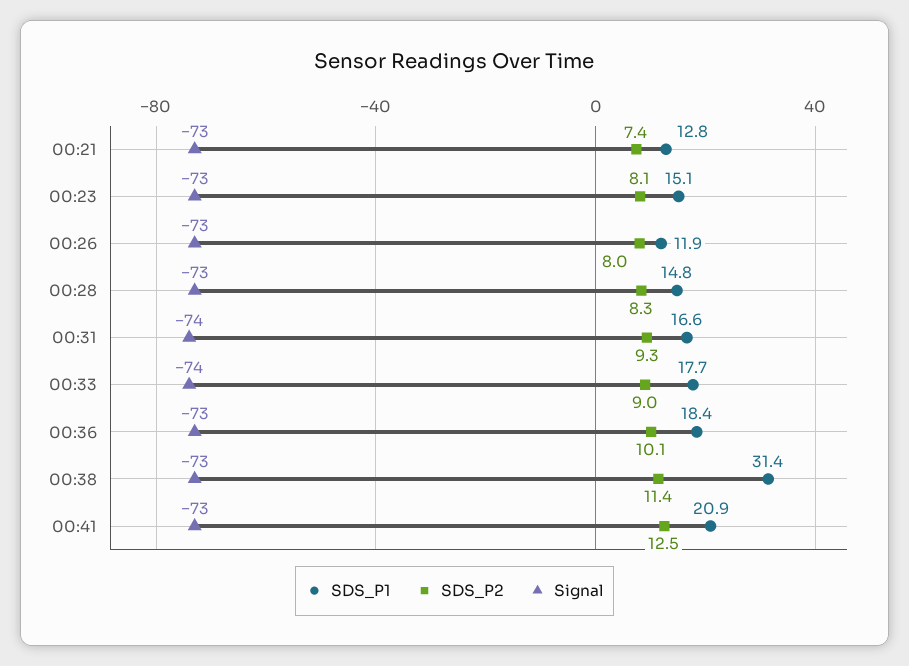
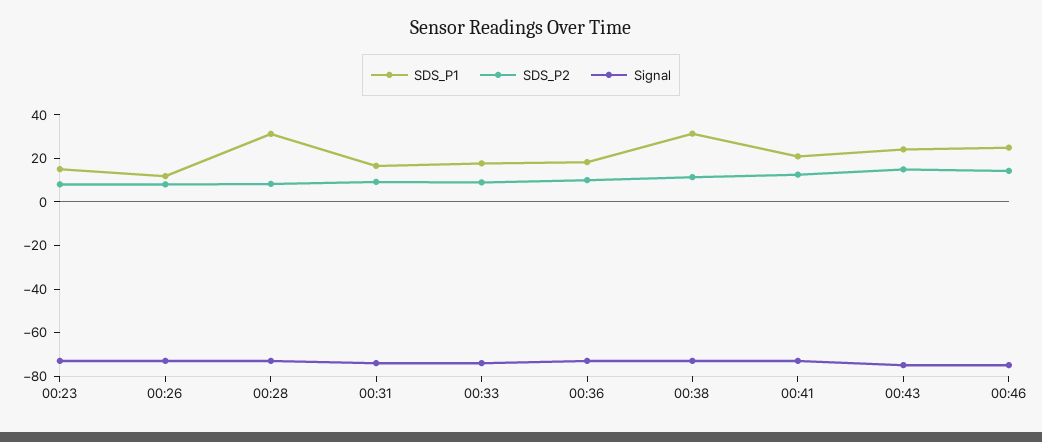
SDS_P1, 00:21: 12.8 -> none
SDS_P2, 00:21: 7.4 -> none
Signal, 00:21: -73 -> none
SDS_P1, 00:28: 14.8 -> 30
SDS_P1, 00:43: none -> 25
SDS_P2, 00:43: none -> 15
Signal, 00:43: none -> -75
SDS_P1, 00:46: none -> 25
SDS_P2, 00:46: none -> 15
Signal, 00:46: none -> -75

